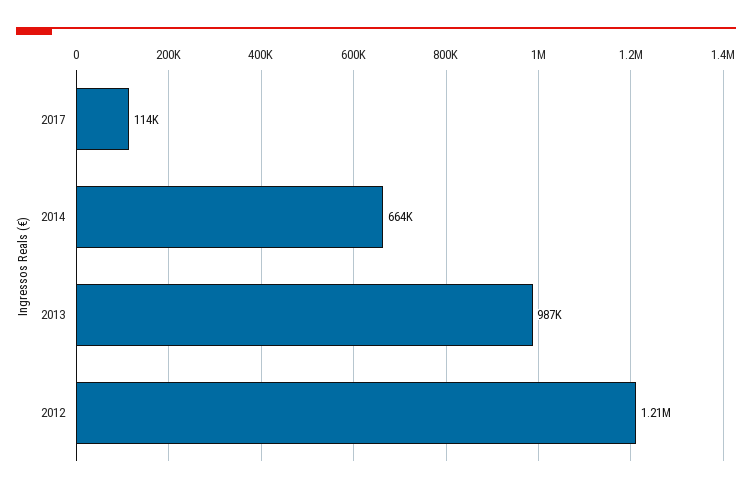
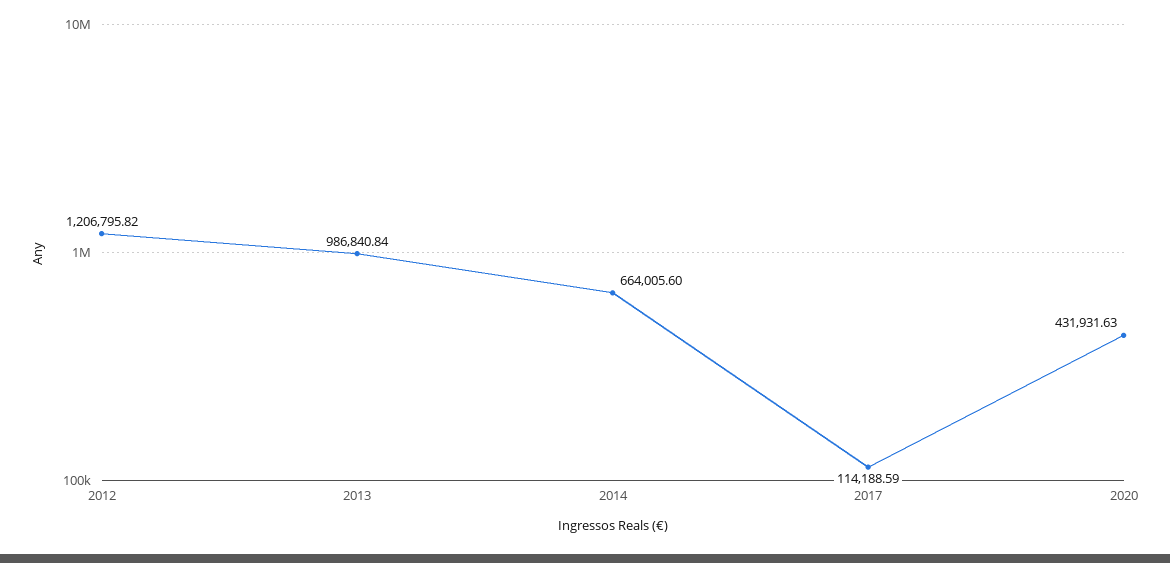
2020: none -> 431931.63

